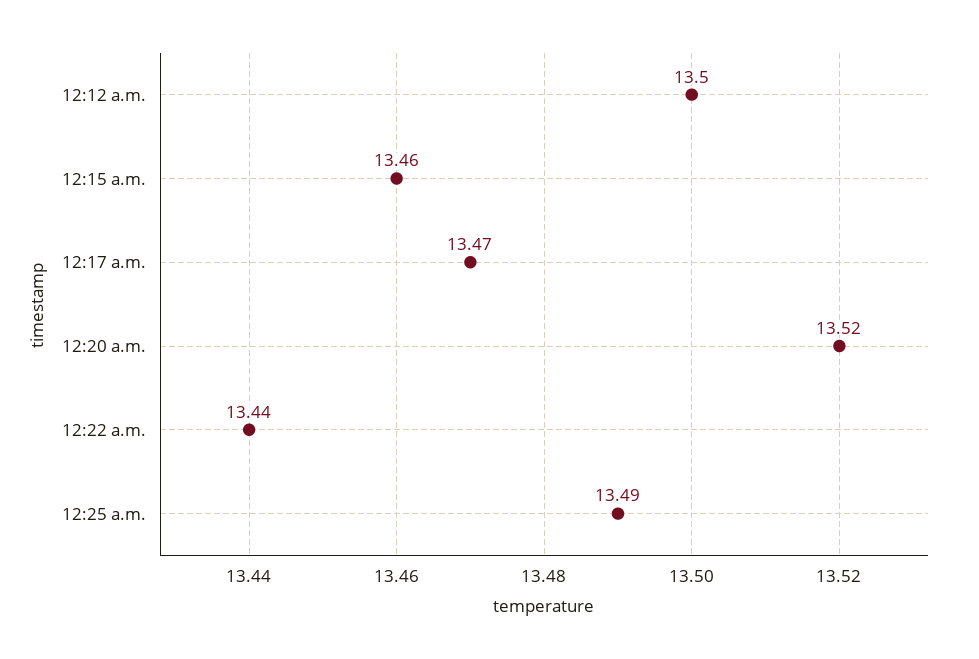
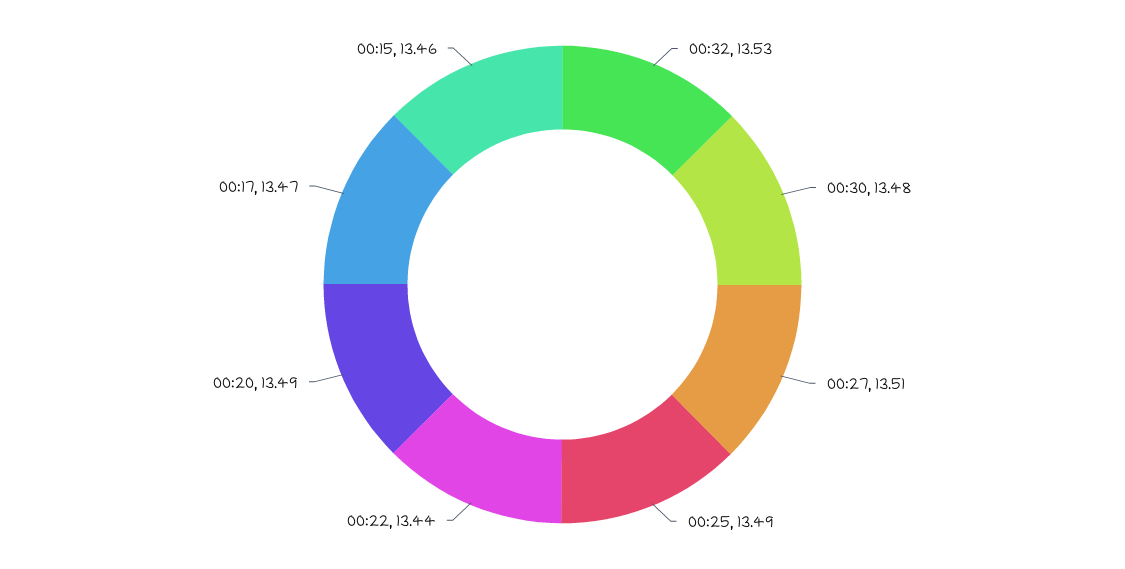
12:12 a.m.: 13.5 -> none
12:20 a.m.: 13.52 -> 13.49
00:32: none -> 13.53
00:30: none -> 13.48
00:27: none -> 13.51

